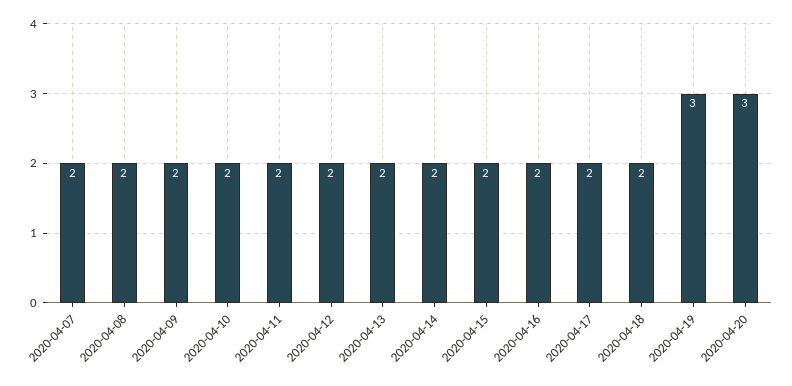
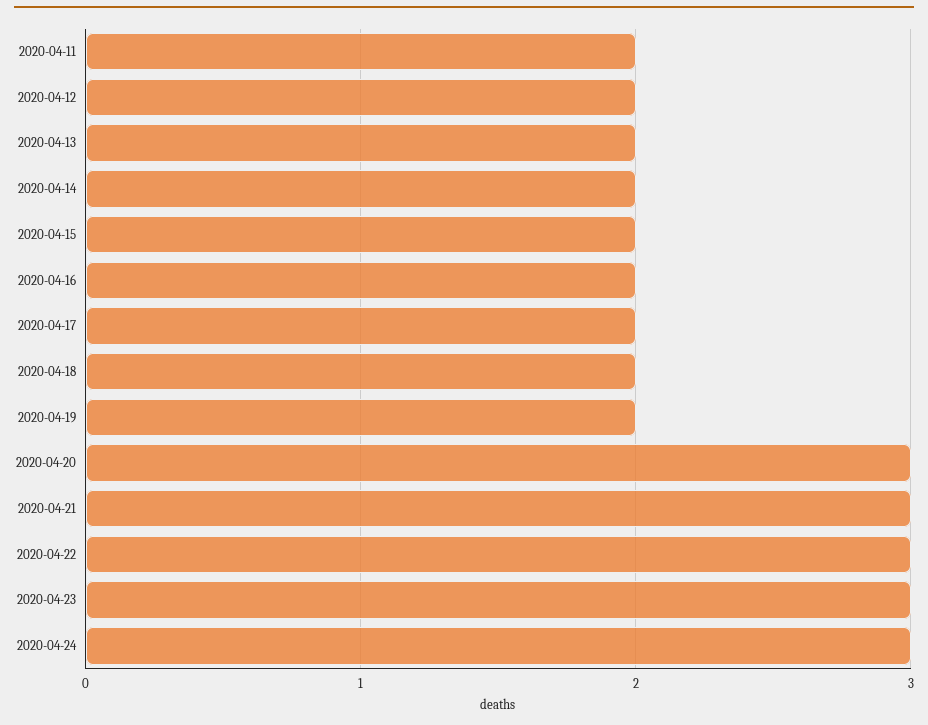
2020-04-07: 2 -> none
2020-04-08: 2 -> none
2020-04-09: 2 -> none
2020-04-10: 2 -> none
2020-04-19: 3 -> 2
2020-04-21: none -> 3
2020-04-22: none -> 3
2020-04-23: none -> 3
2020-04-24: none -> 3

